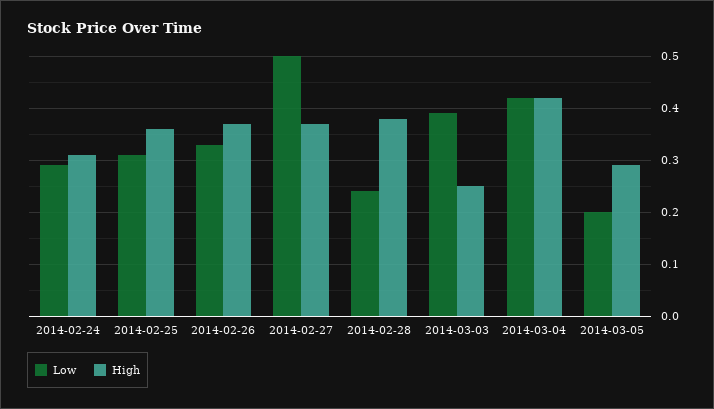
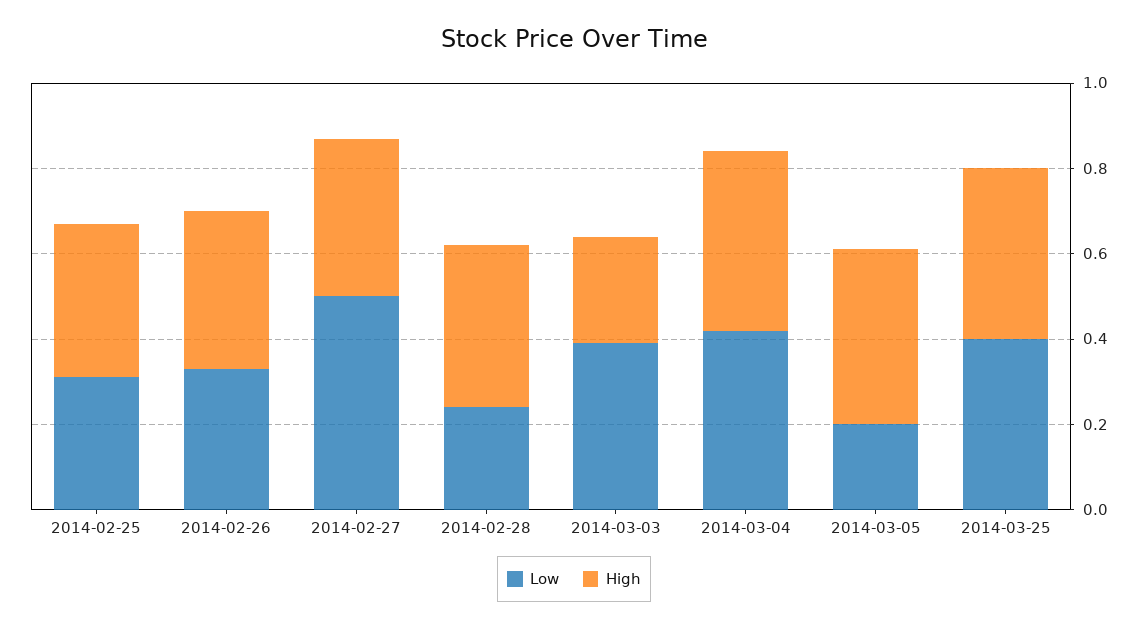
Low, 2014-02-24: 0.3 -> none
High, 2014-02-24: 0.3 -> none
High, 2014-03-05: 0.3 -> 0.4
Low, 2014-03-25: none -> 0.4
High, 2014-03-25: none -> 0.4

